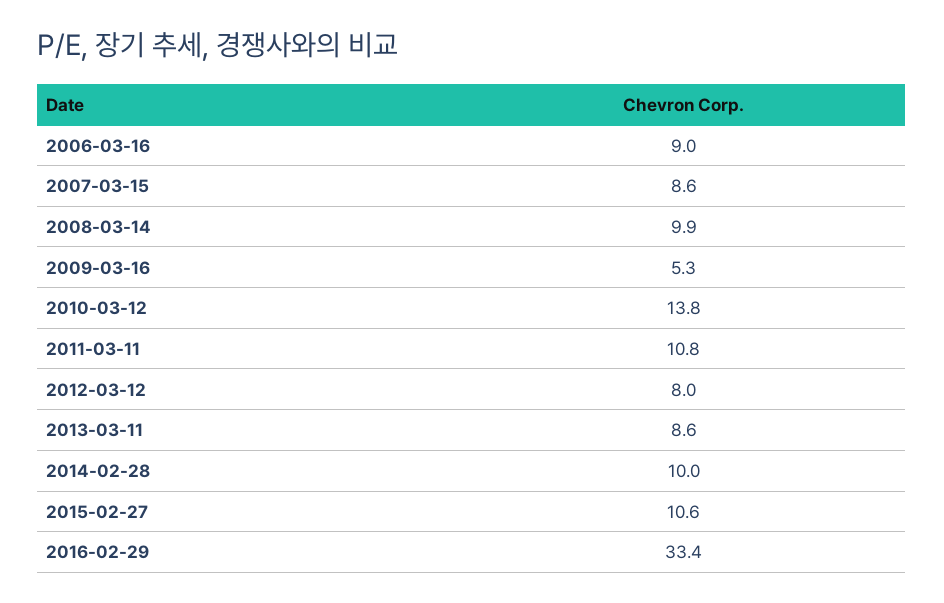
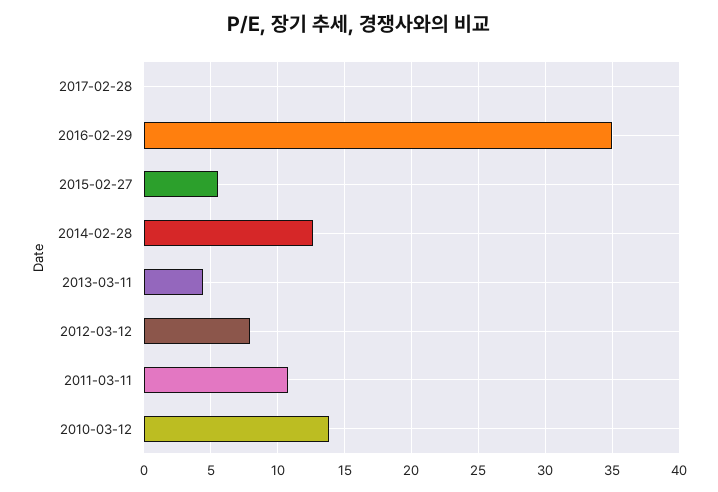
2006-03-16: 9 -> none
2007-03-15: 8.6 -> none
2008-03-14: 9.9 -> none
2009-03-16: 5.3 -> none
2013-03-11: 8.6 -> 4.5
2014-02-28: 10 -> 12.5
2015-02-27: 10.6 -> 5.5
2016-02-29: 33.4 -> 35
2017-02-28: none -> 0

